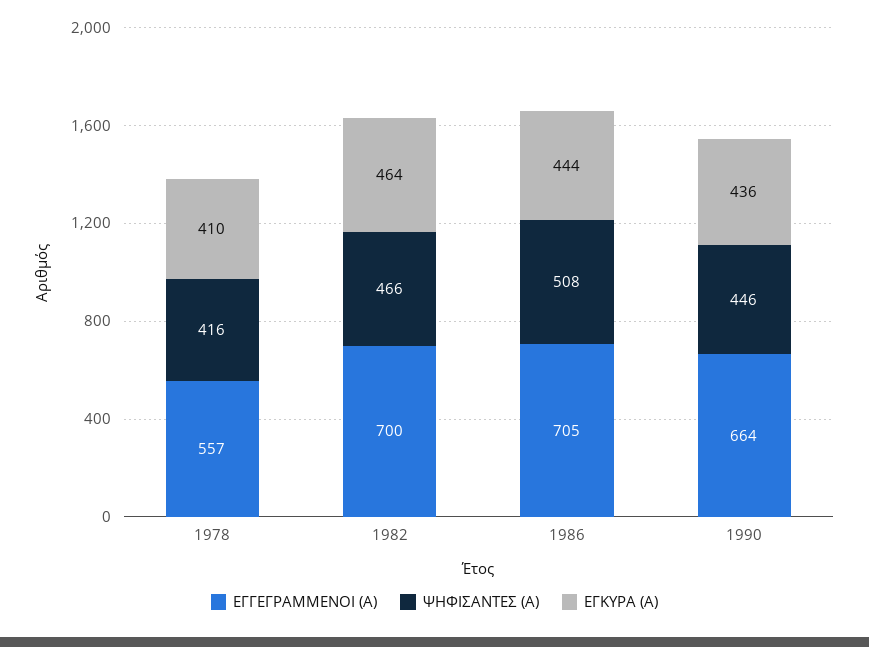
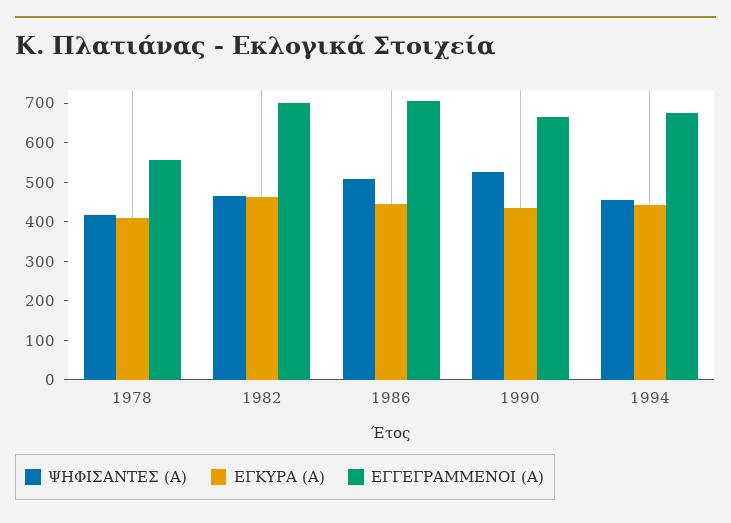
ΨΗΦΙΣΑΝΤΕΣ (Α), 1990: 446 -> 525
ΨΗΦΙΣΑΝΤΕΣ (Α), 1994: none -> 450
ΕΓΚΥΡΑ (Α), 1994: none -> 450
ΕΓΓΕΓΡΑΜΜΕΝΟΙ (Α), 1994: none -> 675

